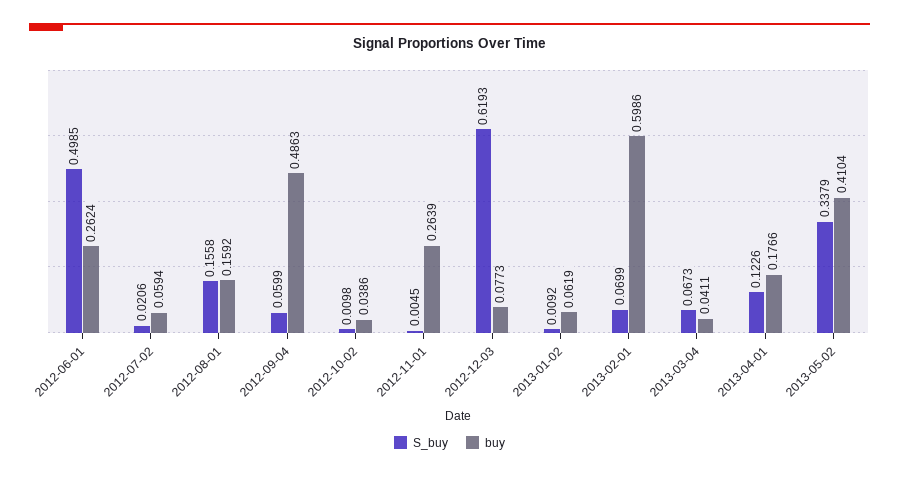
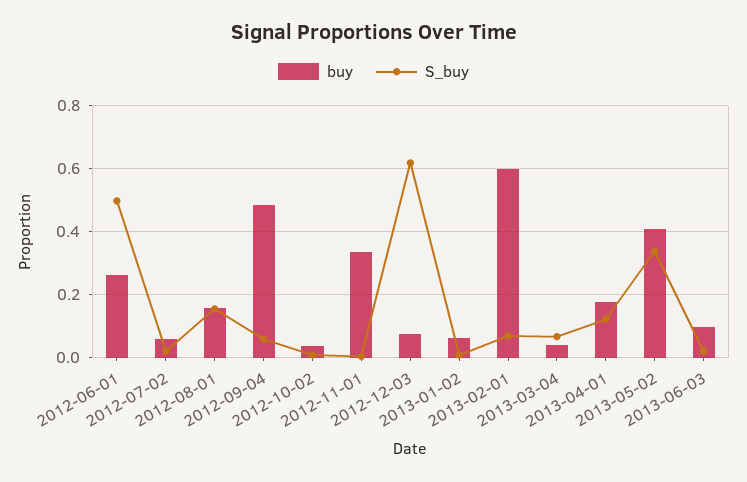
buy, 2012-11-01: 0.2639 -> 0.34
buy, 2013-06-03: none -> 0.1
S_buy, 2013-06-03: none -> 0.02

